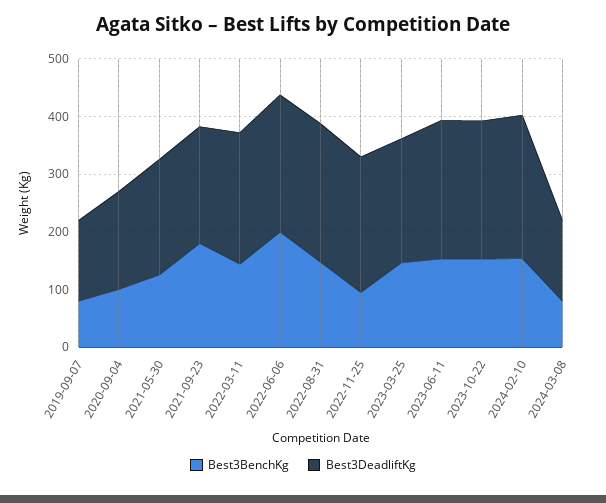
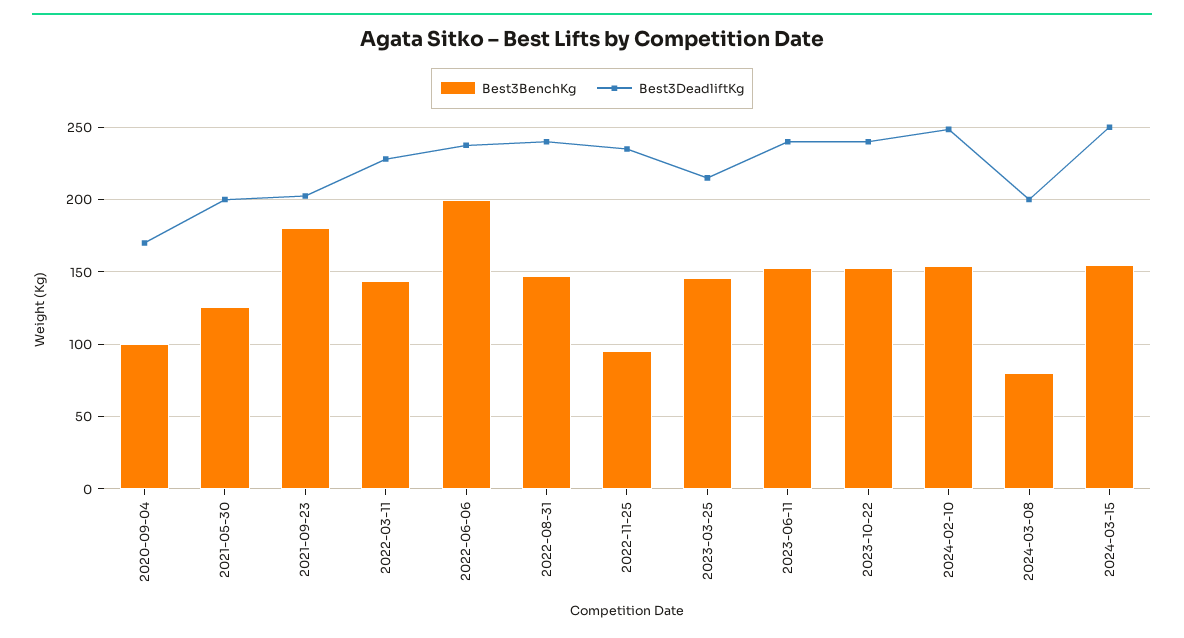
Best3BenchKg, 2019-09-07: 80 -> none
Best3DeadliftKg, 2019-09-07: 140 -> none
Best3DeadliftKg, 2024-03-08: 140 -> 200
Best3BenchKg, 2024-03-15: none -> 155
Best3DeadliftKg, 2024-03-15: none -> 250

